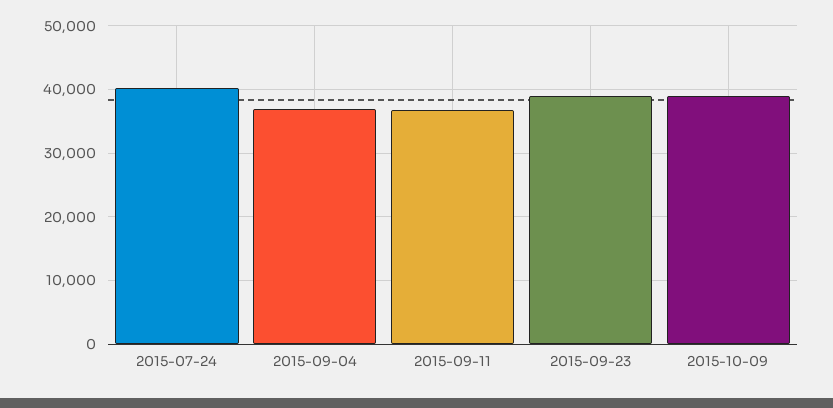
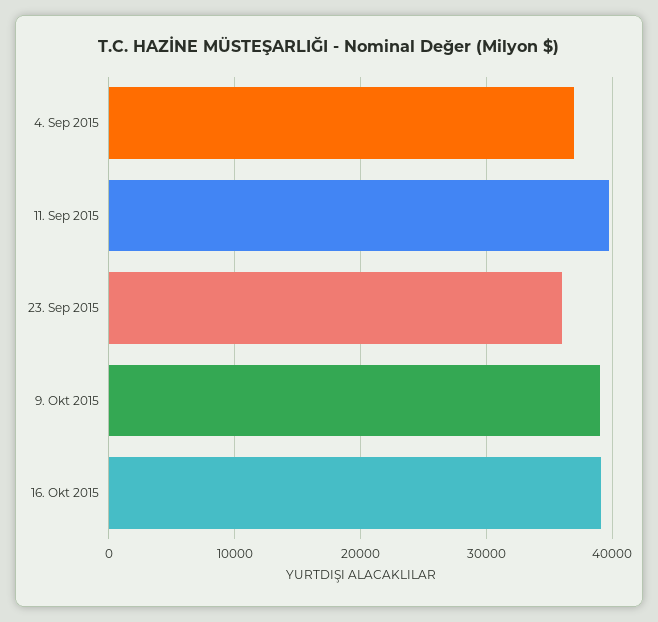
2015-07-24: 40000 -> none
2015-09-11: 37000 -> 40000
2015-09-23: 39000 -> 36000
16. Okt 2015: none -> 39000

